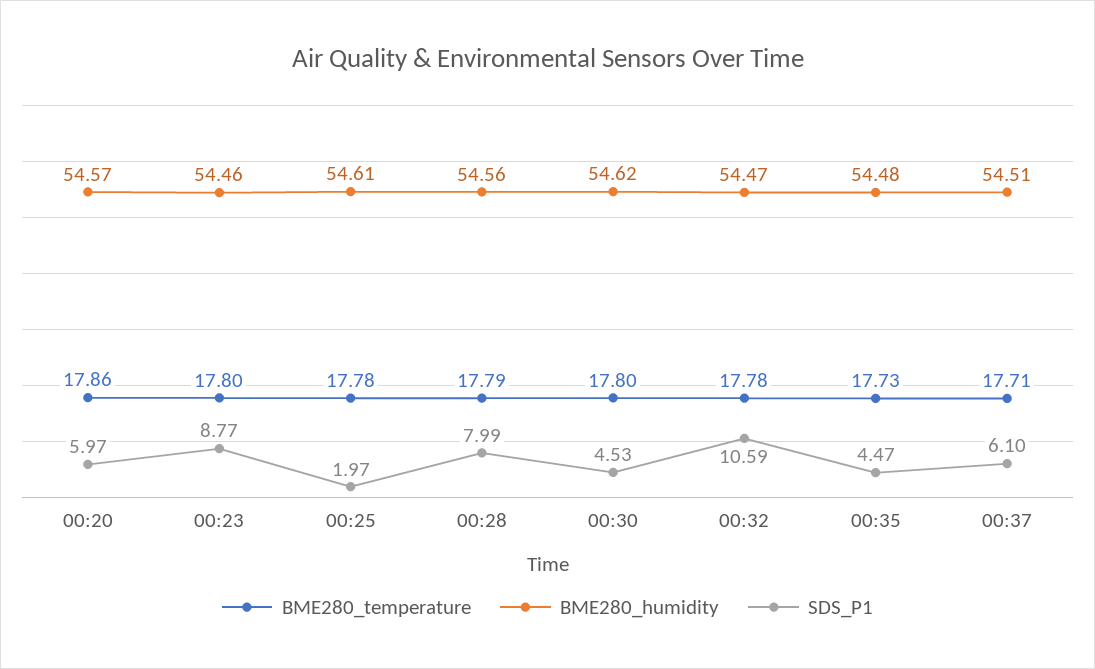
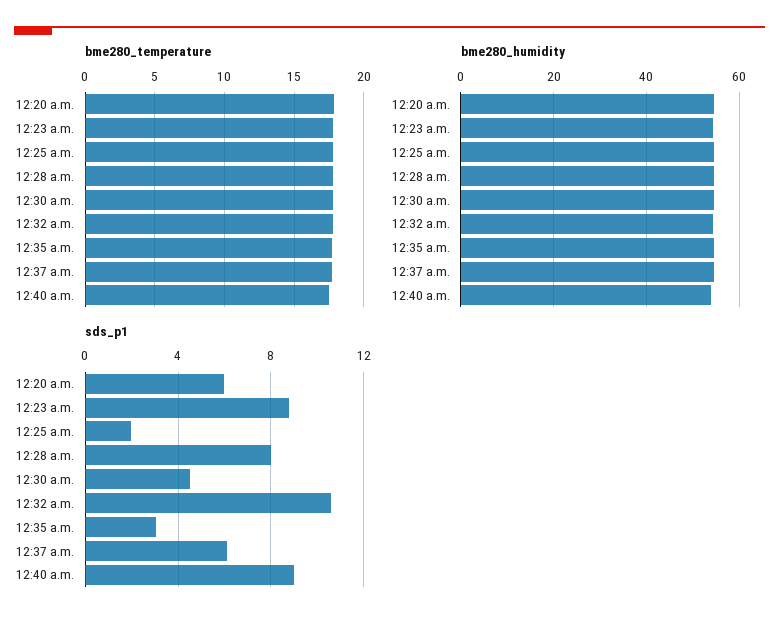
SDS_P1, 00:35: 4.47 -> 3
BME280_temperature, 12:40 a.m.: none -> 17.5
BME280_humidity, 12:40 a.m.: none -> 54
SDS_P1, 12:40 a.m.: none -> 9

